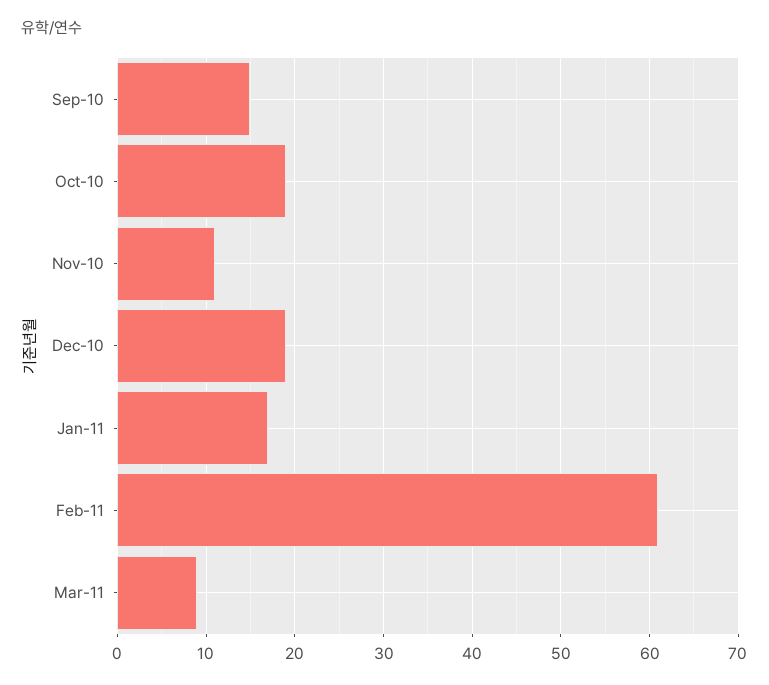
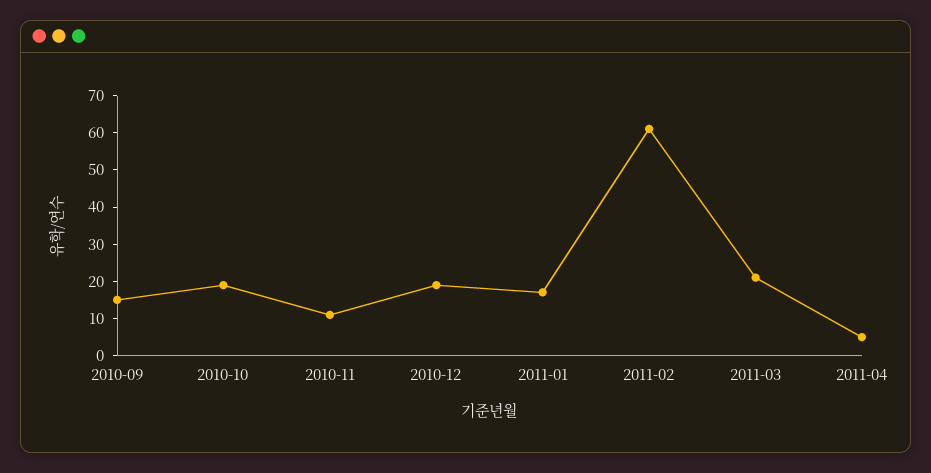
Mar-11: 9 -> 20
2011-04: none -> 5

